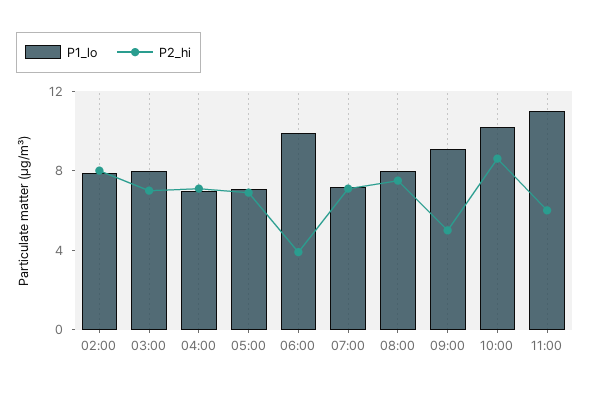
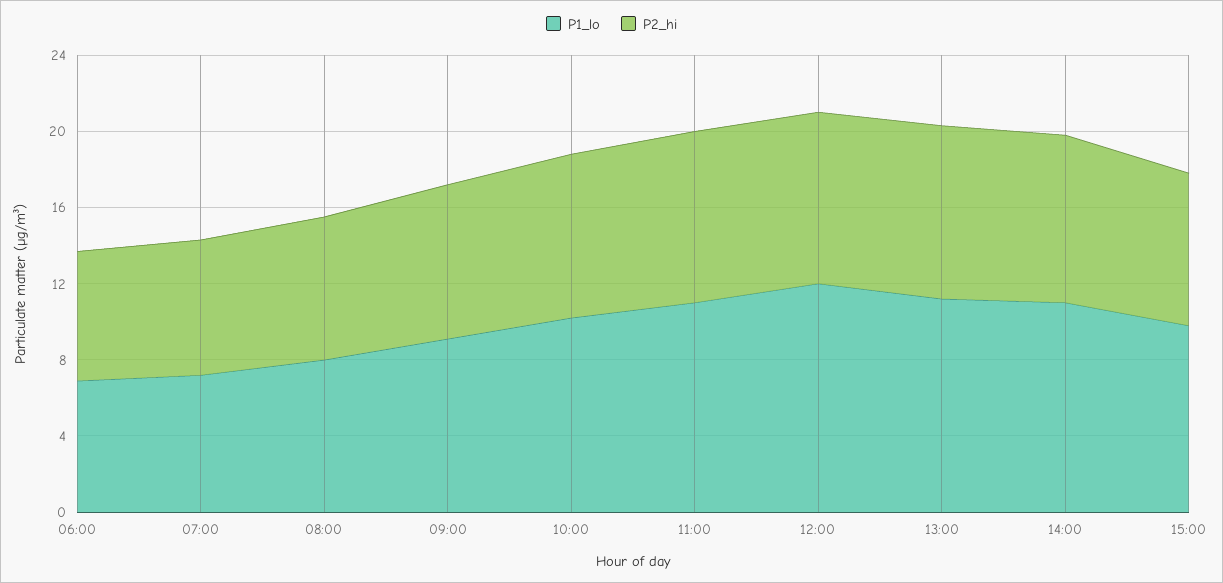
P1_lo, 02:00: 8 -> none
P2_hi, 02:00: 8 -> none
P1_lo, 03:00: 8 -> none
P2_hi, 03:00: 7 -> none
P1_lo, 04:00: 7 -> none
P2_hi, 04:00: 7 -> none
P1_lo, 05:00: 7 -> none
P2_hi, 05:00: 7 -> none
P1_lo, 06:00: 10 -> 7
P2_hi, 06:00: 4 -> 7
P2_hi, 09:00: 5 -> 8
P2_hi, 11:00: 6 -> 9
P1_lo, 12:00: none -> 12
P2_hi, 12:00: none -> 9
P1_lo, 13:00: none -> 11
P2_hi, 13:00: none -> 9
P1_lo, 14:00: none -> 11
P2_hi, 14:00: none -> 9
P1_lo, 15:00: none -> 10
P2_hi, 15:00: none -> 8

